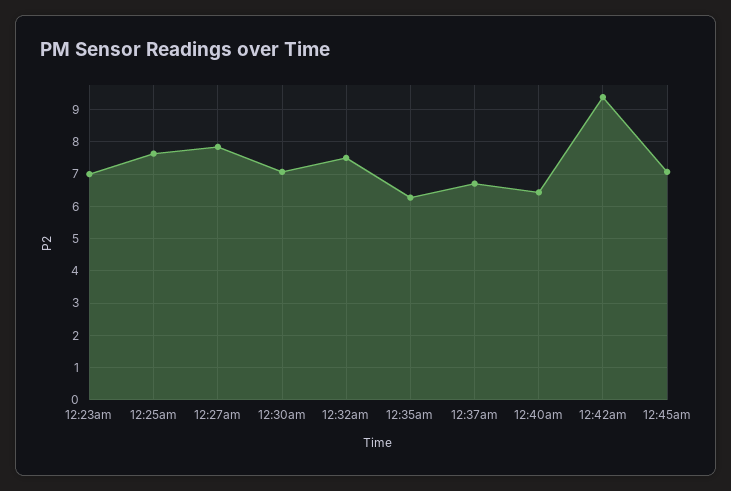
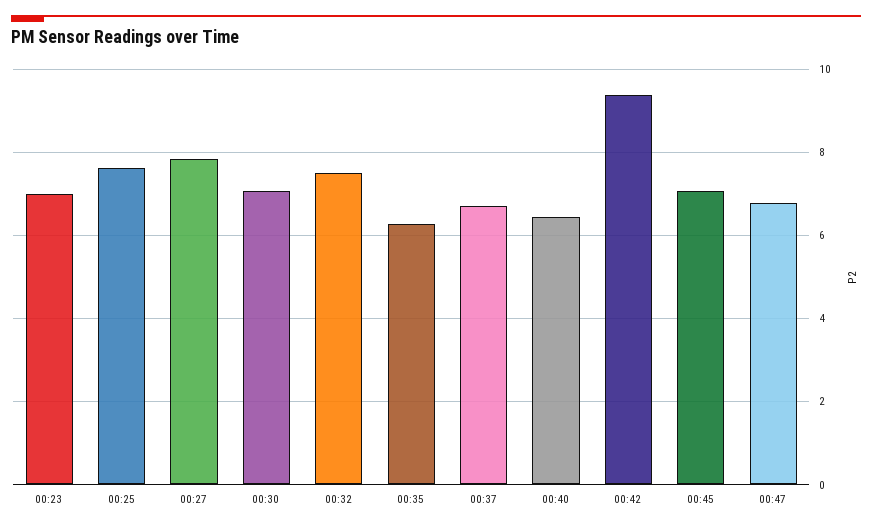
00:47: none -> 6.8

